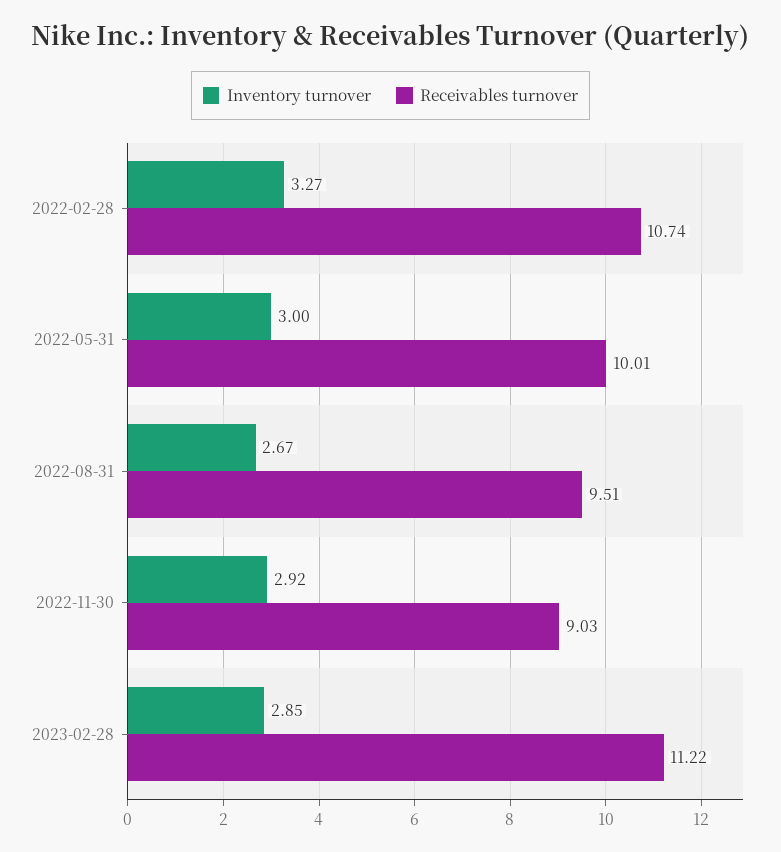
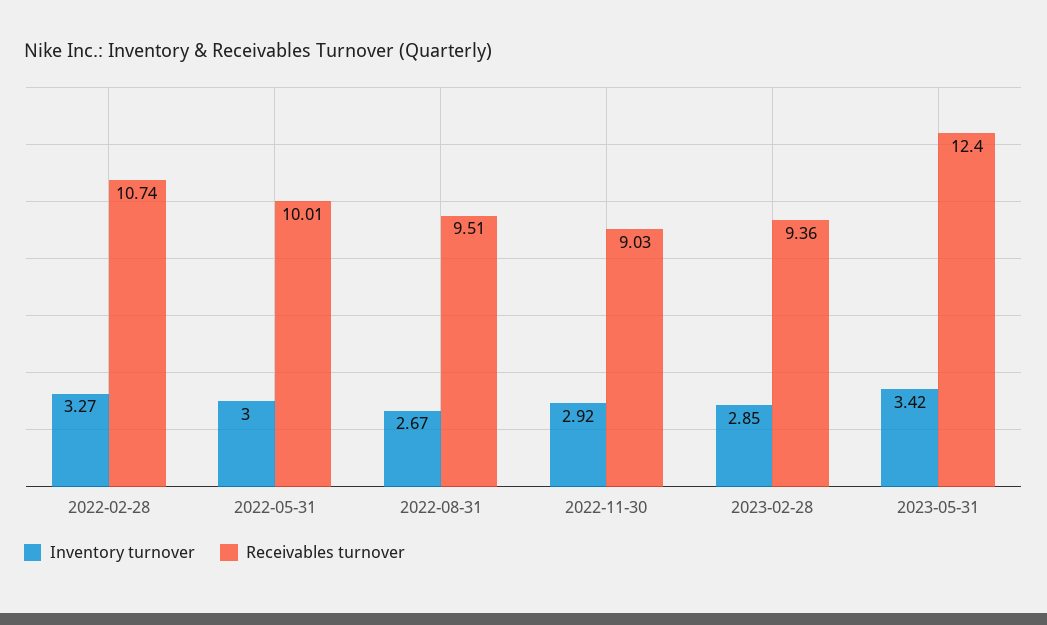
Receivables turnover, 2023-02-28: 11.22 -> 9.36
Inventory turnover, 2023-05-31: none -> 3.42
Receivables turnover, 2023-05-31: none -> 12.4

